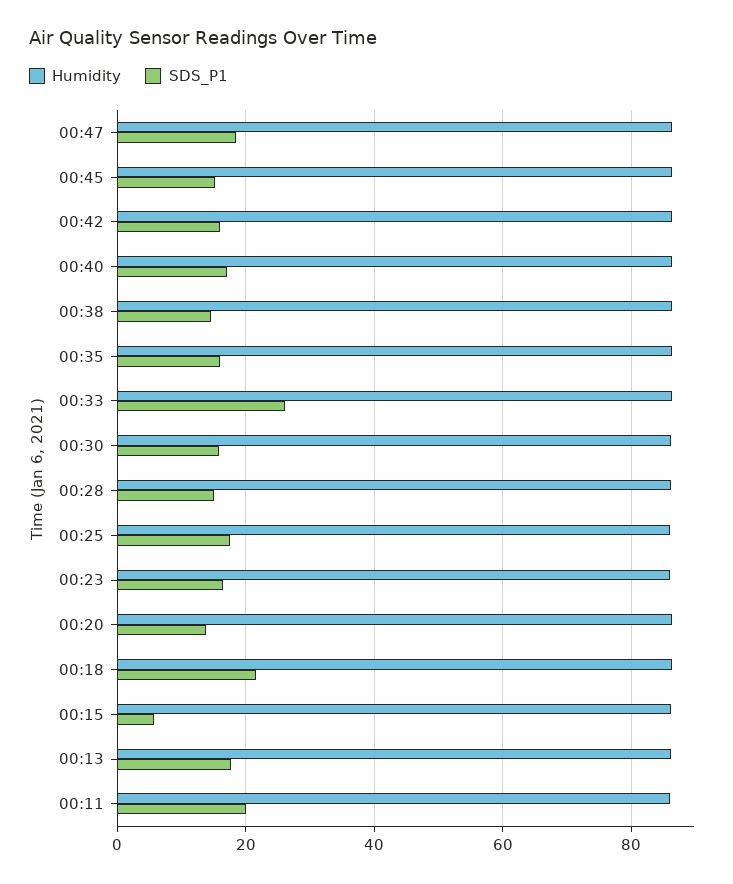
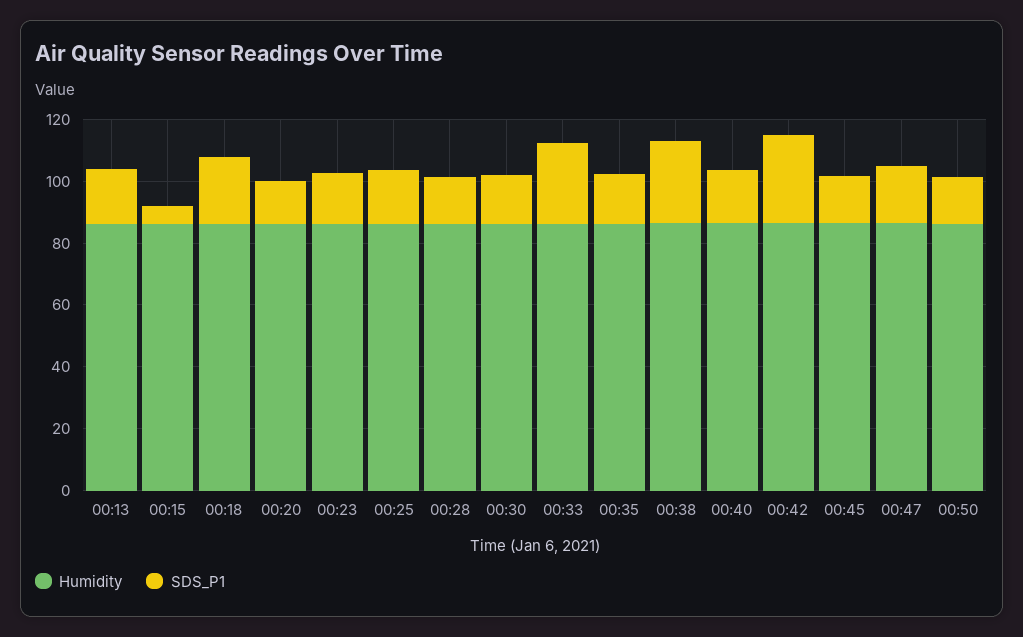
SDS_P1, 00:42: 16 -> 30
SDS_P1, 00:38: 14 -> 25
Humidity, 00:11: 86 -> none
SDS_P1, 00:11: 20 -> none
Humidity, 00:50: none -> 85
SDS_P1, 00:50: none -> 15

